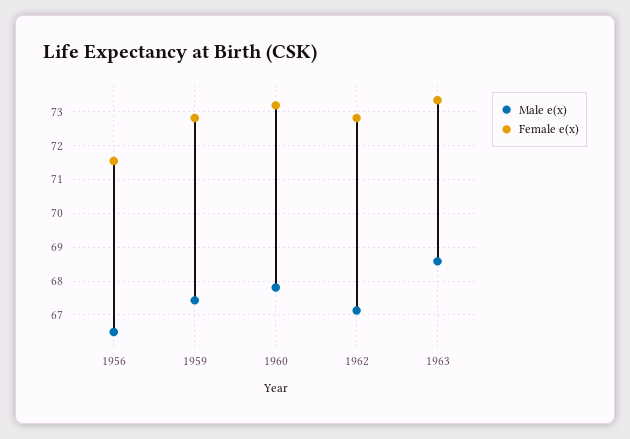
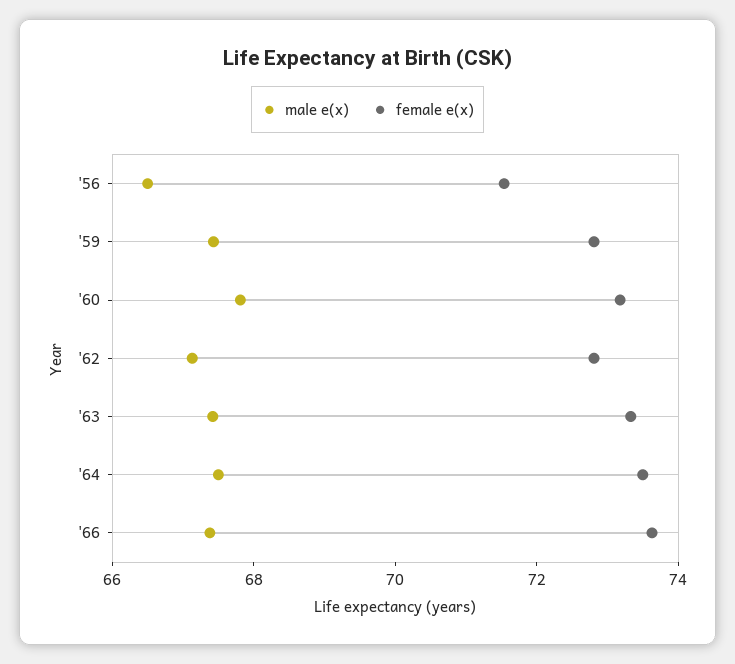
Male e(x), 1963: 68.6 -> 67.5
Male e(x), '64: none -> 67.5
Female e(x), '64: none -> 73.5
Male e(x), '66: none -> 67.5
Female e(x), '66: none -> 73.5

